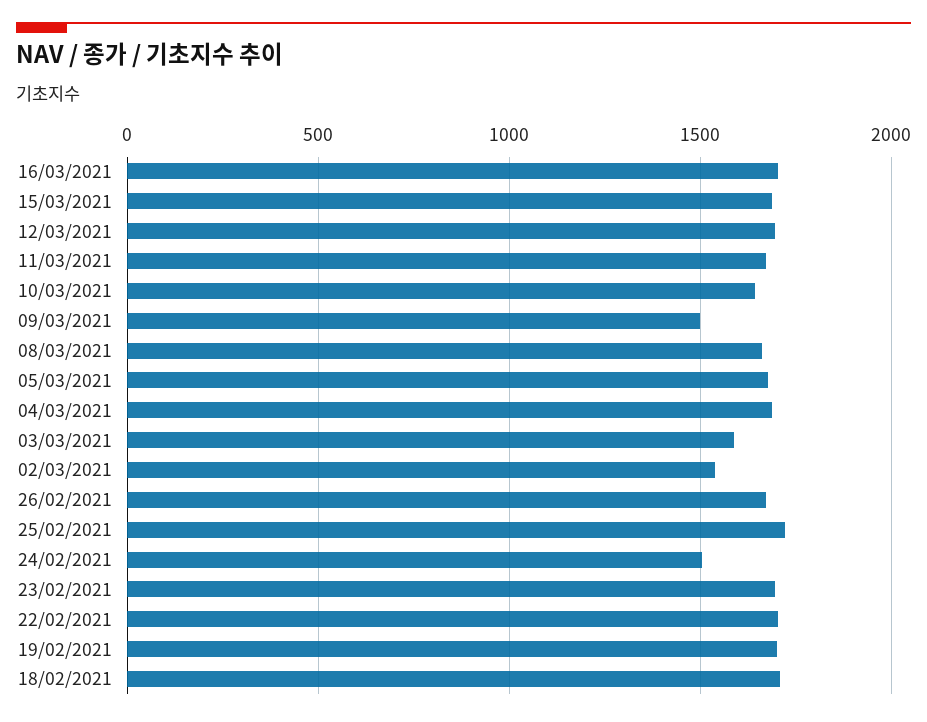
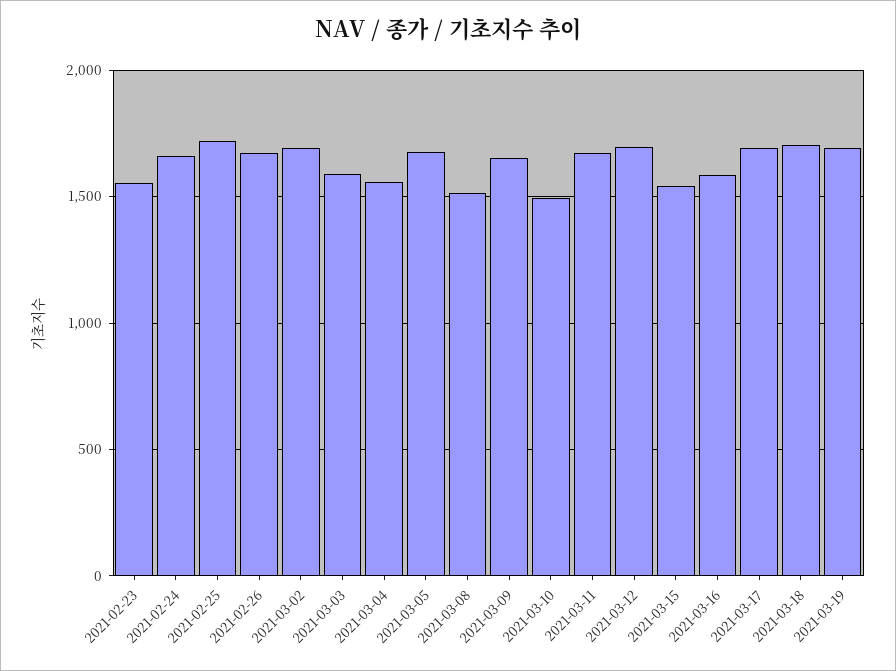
16/03/2021: 1700 -> 1600
15/03/2021: 1700 -> 1550
10/03/2021: 1650 -> 1500
09/03/2021: 1500 -> 1650
08/03/2021: 1650 -> 1500
04/03/2021: 1700 -> 1550
02/03/2021: 1550 -> 1700
24/02/2021: 1500 -> 1650
23/02/2021: 1700 -> 1550
22/02/2021: 1700 -> none
19/02/2021: 1700 -> none
18/02/2021: 1700 -> none
2021-03-17: none -> 1700
2021-03-18: none -> 1700
2021-03-19: none -> 1700

